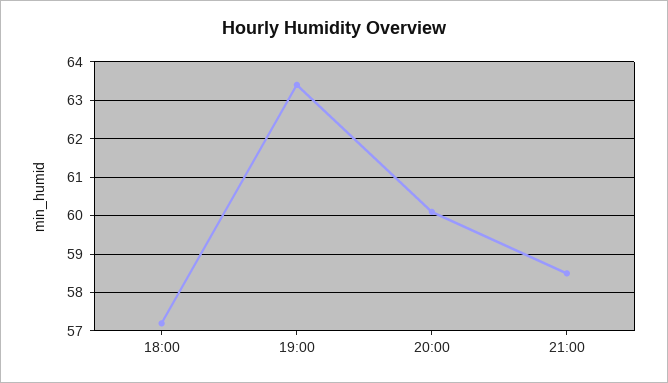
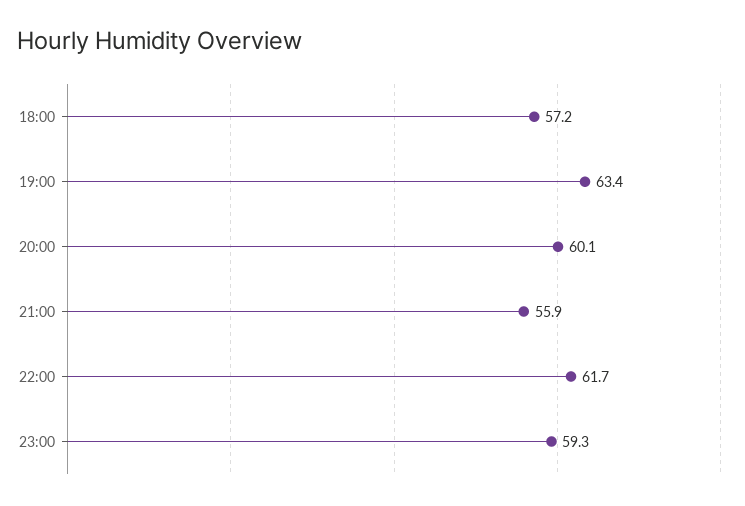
21:00: 58.5 -> 55.9
22:00: none -> 61.7
23:00: none -> 59.3

